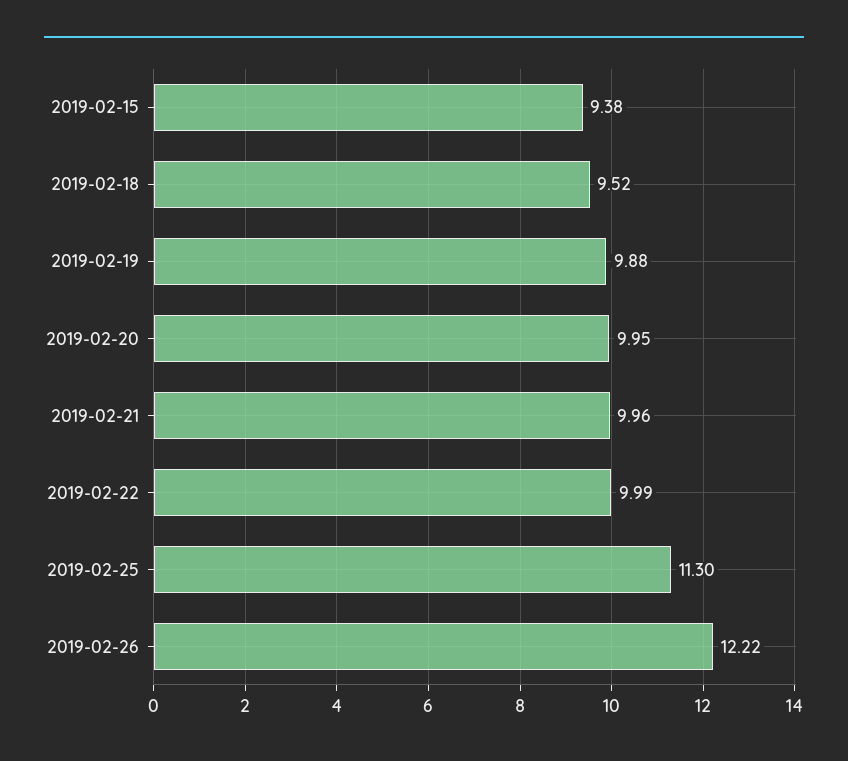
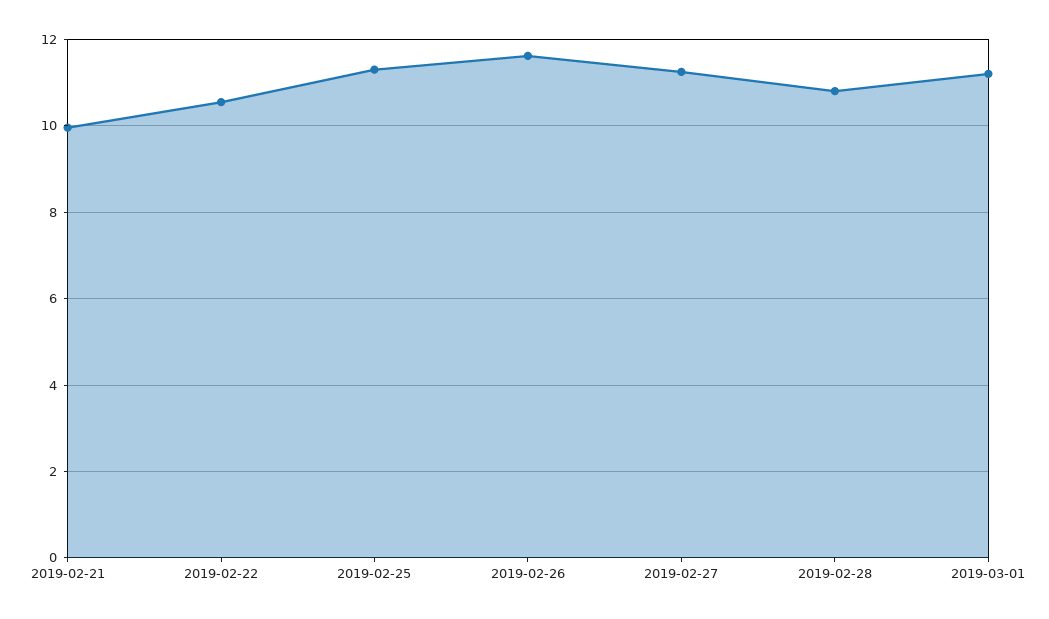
2019-02-15: 9.38 -> none
2019-02-18: 9.52 -> none
2019-02-19: 9.88 -> none
2019-02-20: 9.95 -> none
2019-02-22: 9.99 -> 10.6
2019-02-26: 12.22 -> 11.6
2019-02-27: none -> 11.2
2019-02-28: none -> 10.8
2019-03-01: none -> 11.2

